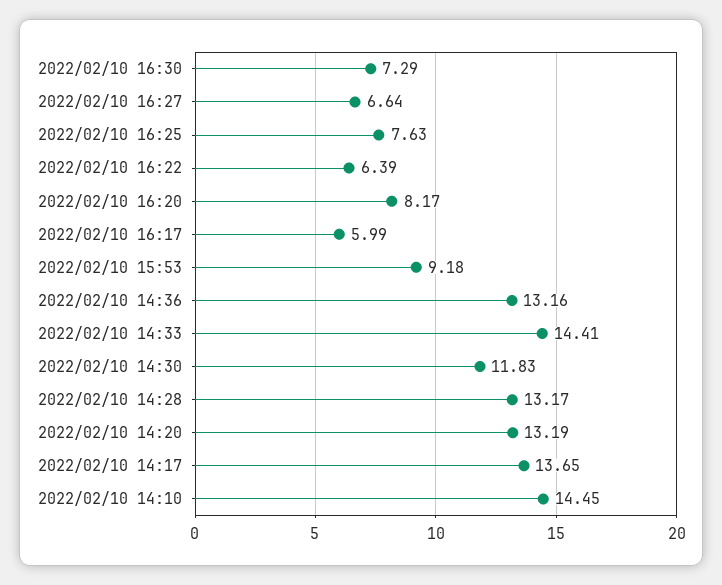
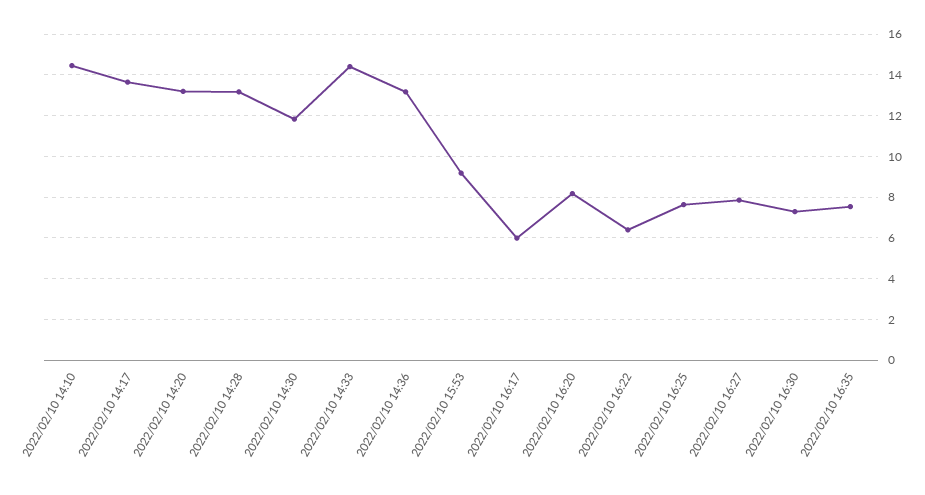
2022/02/10 16:27: 6.64 -> 8
2022/02/10 16:35: none -> 7.5

